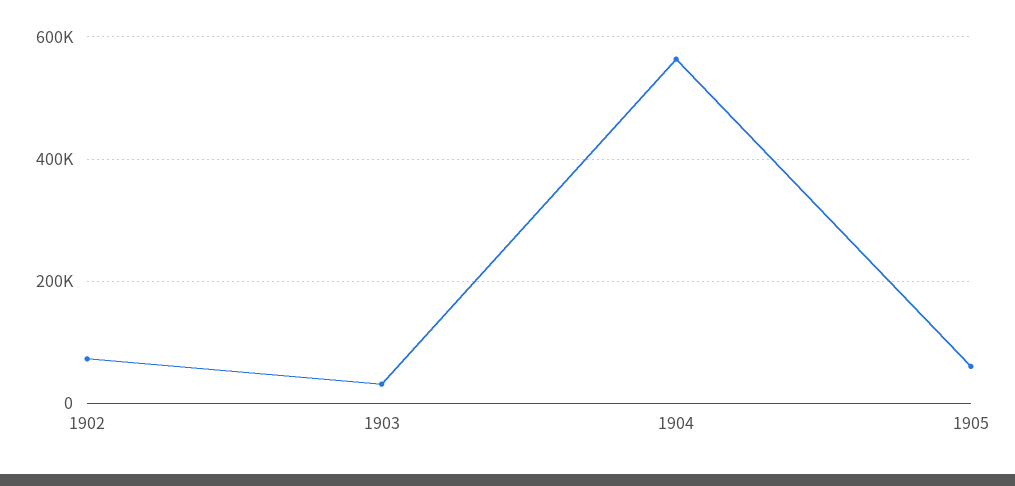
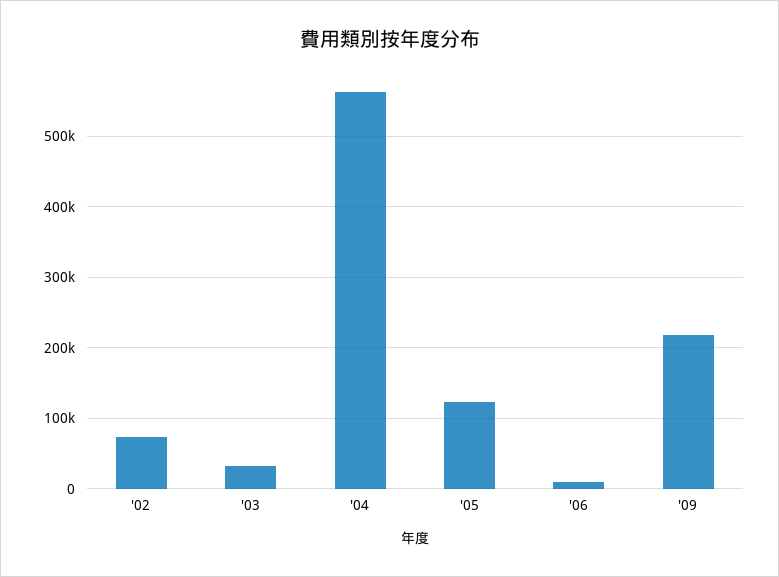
1905: 60000 -> 120000
'06: none -> 10000
'09: none -> 220000

